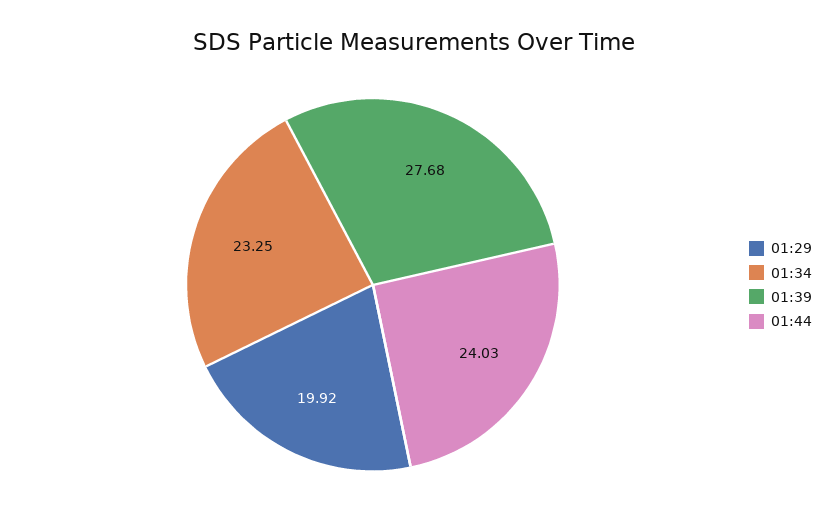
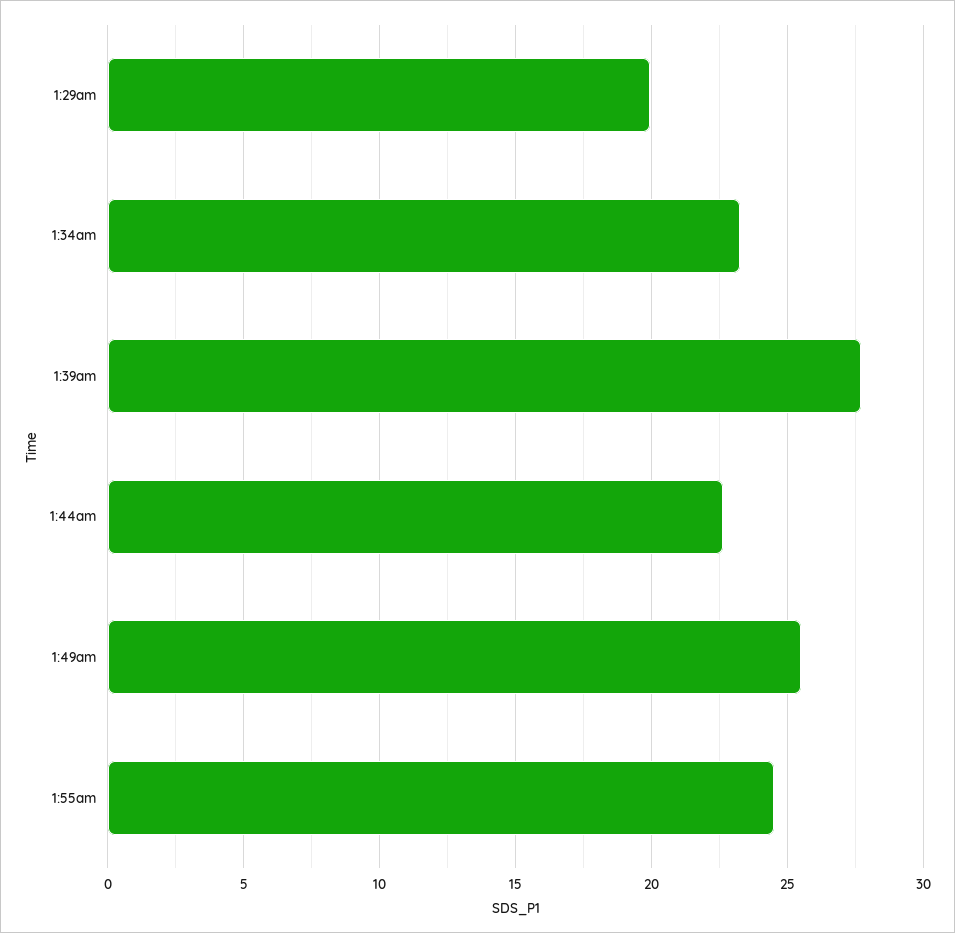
01:44: 24.03 -> 22.5
1:49am: none -> 25.5
1:55am: none -> 24.5

